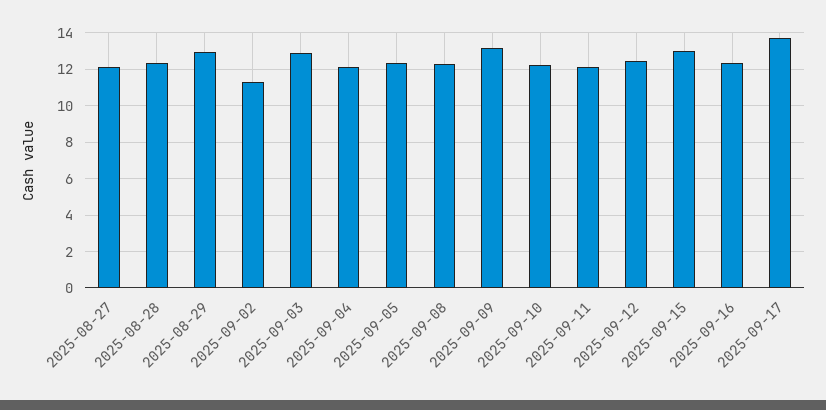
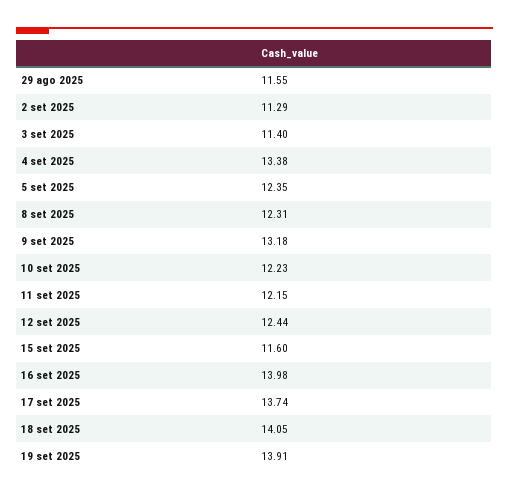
2025-08-27: 12 -> none
2025-08-28: 12.5 -> none
2025-08-29: 13 -> 11.55
2025-09-03: 13 -> 11.4
2025-09-04: 12 -> 13.38
2025-09-15: 13 -> 11.6
2025-09-16: 12.5 -> 13.98
18 set 2025: none -> 14.05
19 set 2025: none -> 13.91

